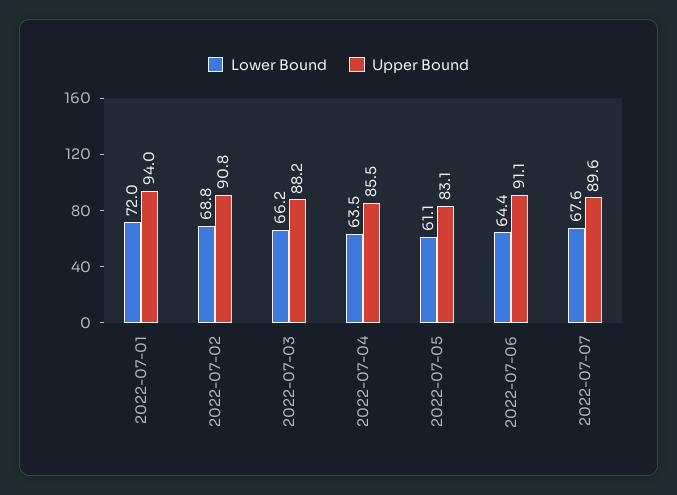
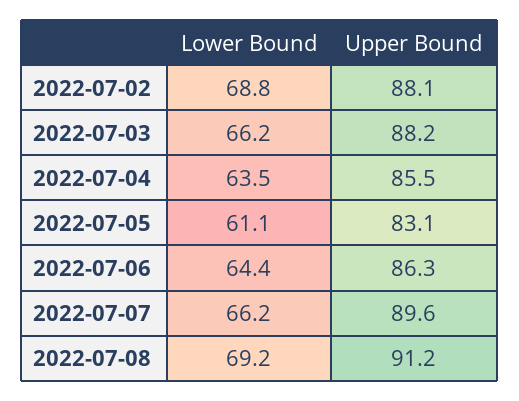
Lower Bound, 2022-07-01: 72 -> none
Upper Bound, 2022-07-01: 94 -> none
Upper Bound, 2022-07-02: 90.8 -> 88.1
Upper Bound, 2022-07-06: 91.1 -> 86.3
Lower Bound, 2022-07-07: 67.6 -> 66.2
Lower Bound, 2022-07-08: none -> 69.2
Upper Bound, 2022-07-08: none -> 91.2

